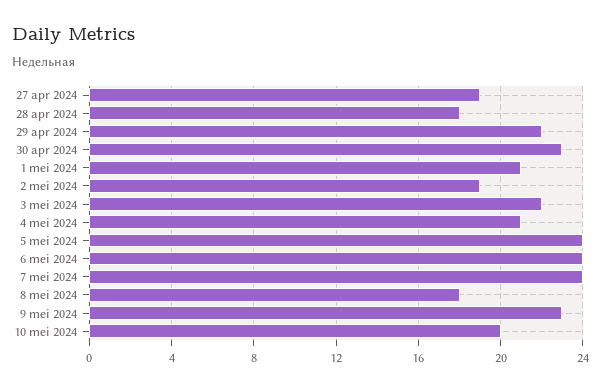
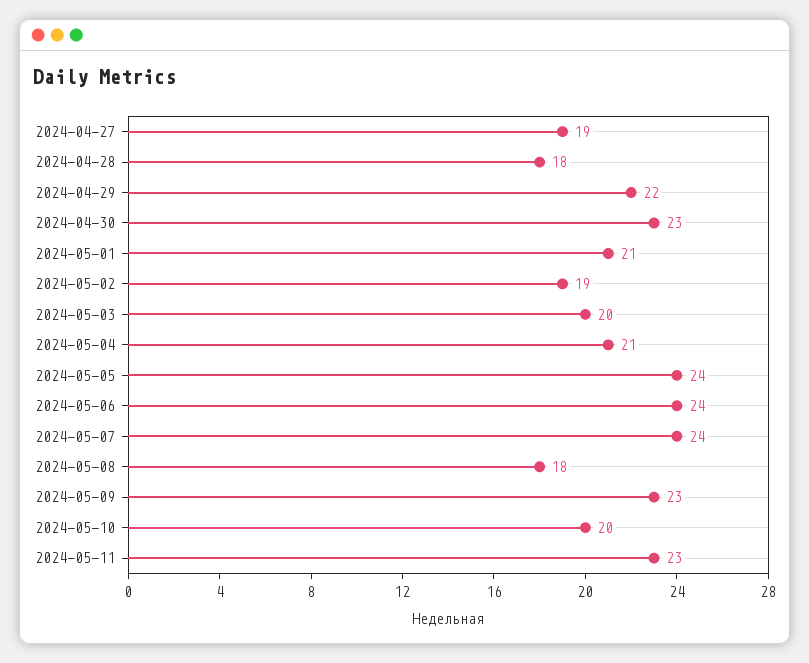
3 mei 2024: 22 -> 20
2024-05-11: none -> 23

